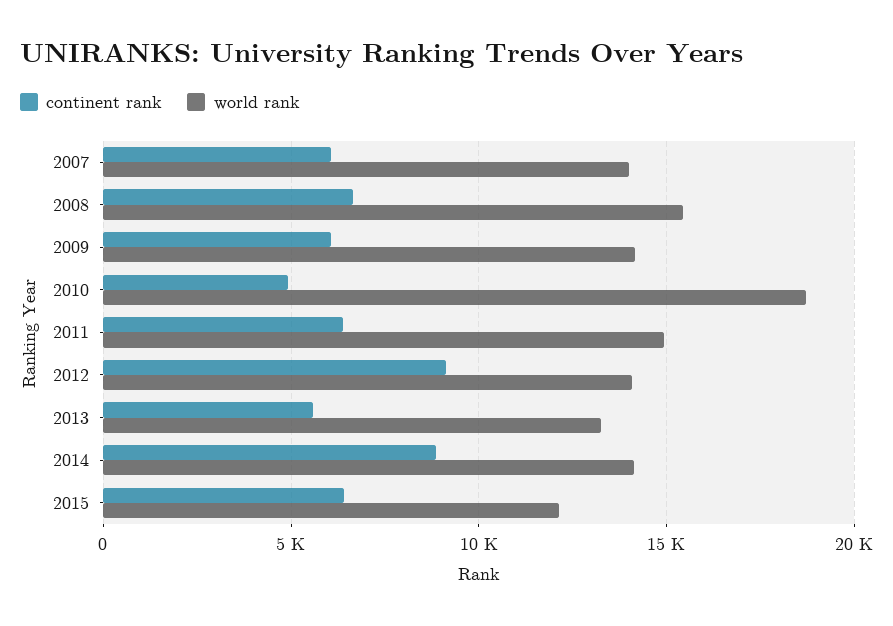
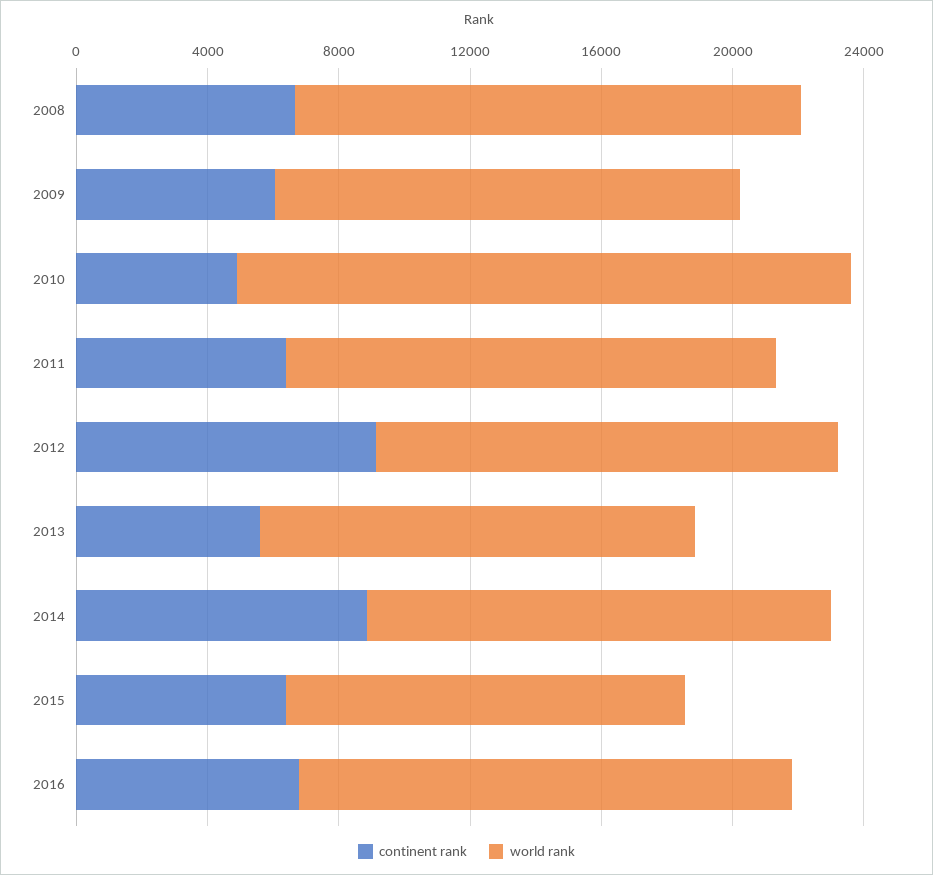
continent rank, 2007: 6000 -> none
world rank, 2007: 14000 -> none
continent rank, 2016: none -> 7000
world rank, 2016: none -> 15000

